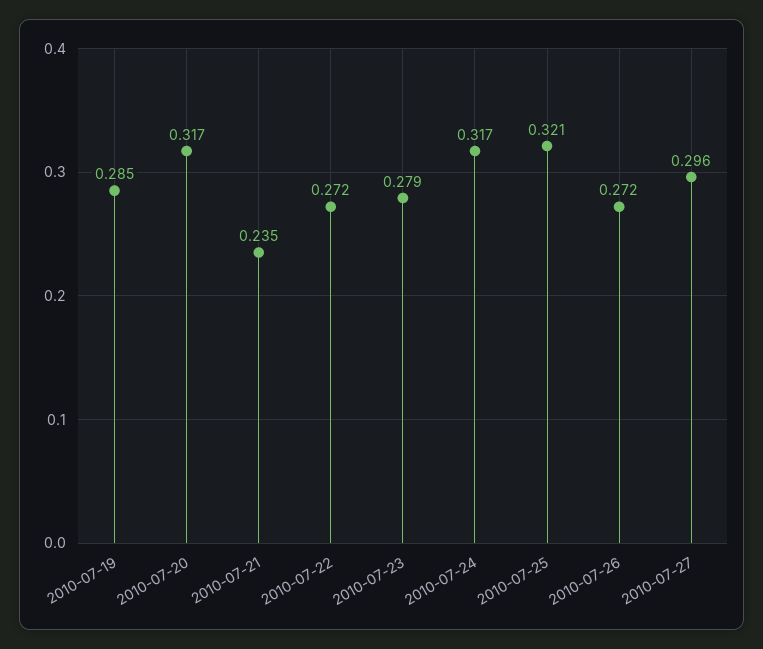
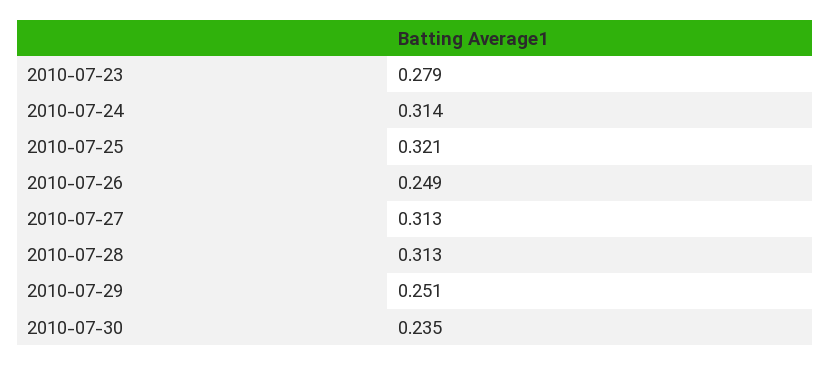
2010-07-19: 0.285 -> none
2010-07-20: 0.317 -> none
2010-07-21: 0.235 -> none
2010-07-22: 0.272 -> none
2010-07-24: 0.317 -> 0.314
2010-07-26: 0.272 -> 0.249
2010-07-27: 0.296 -> 0.313
2010-07-28: none -> 0.313
2010-07-29: none -> 0.251
2010-07-30: none -> 0.235

